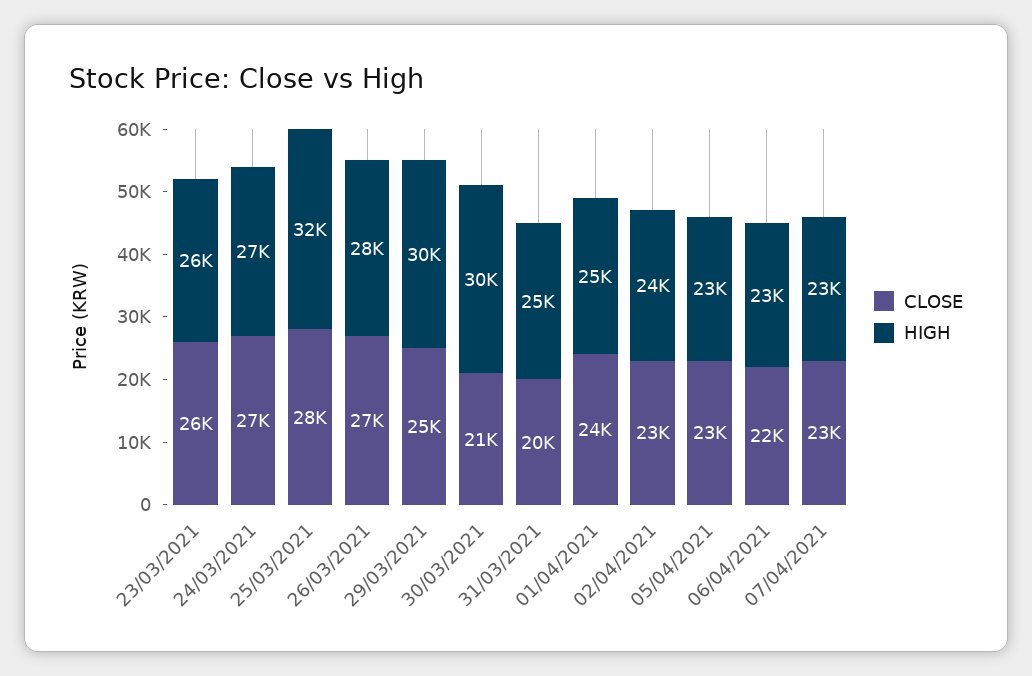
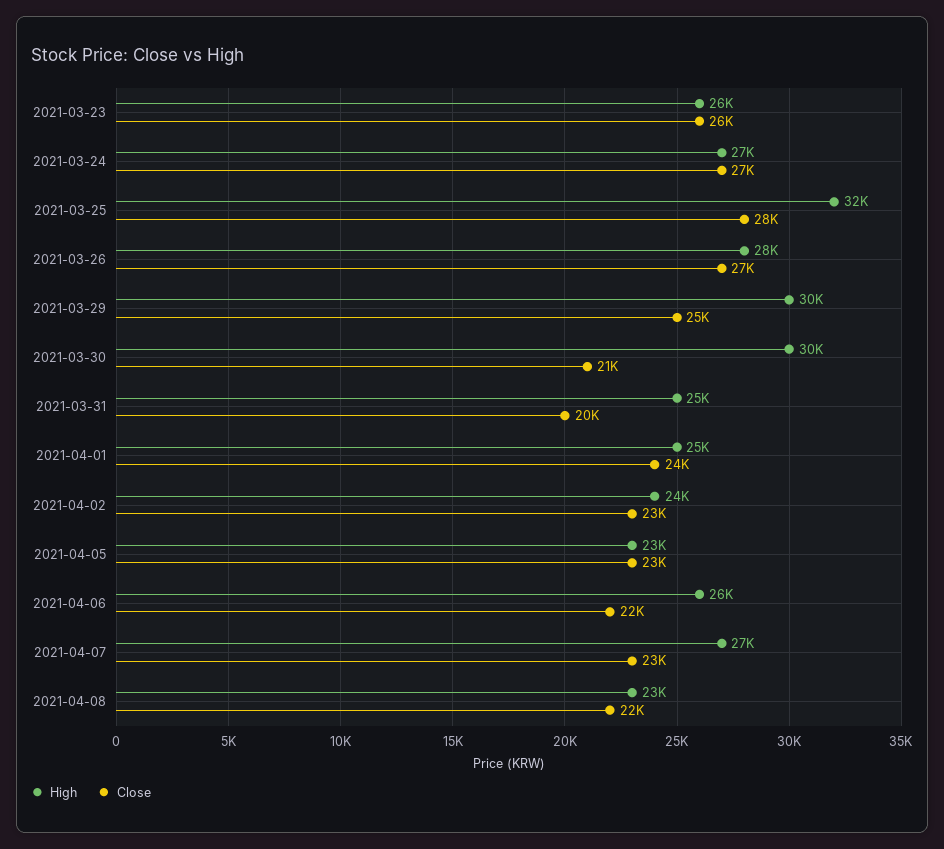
HIGH, 06/04/2021: 23000 -> 26000
HIGH, 07/04/2021: 23000 -> 27000
HIGH, 2021-04-08: none -> 23000
CLOSE, 2021-04-08: none -> 22000

